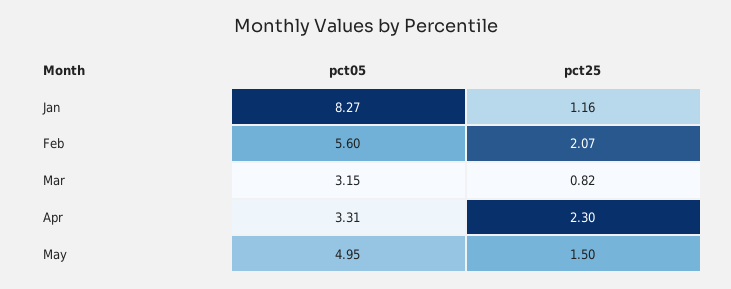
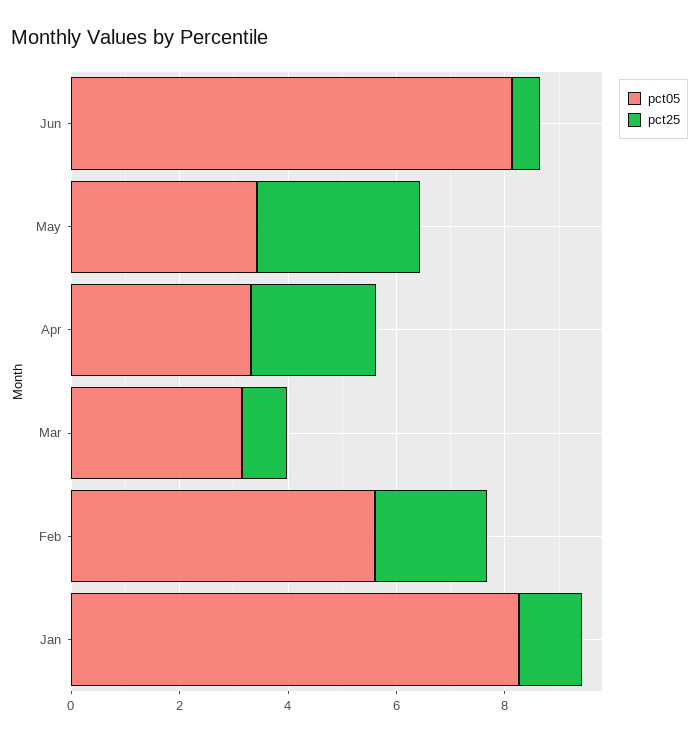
pct05, May: 4.95 -> 3.5
pct25, May: 1.5 -> 3
pct05, Jun: none -> 8
pct25, Jun: none -> 0.5

